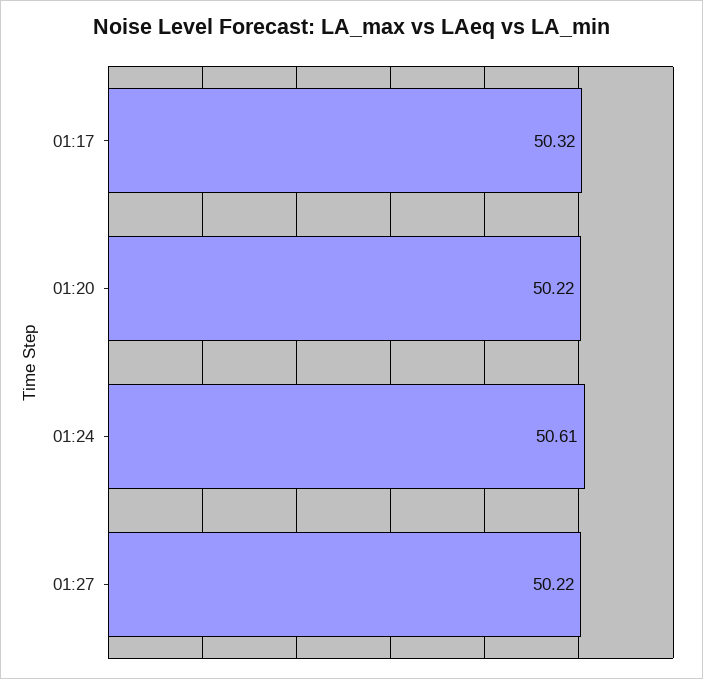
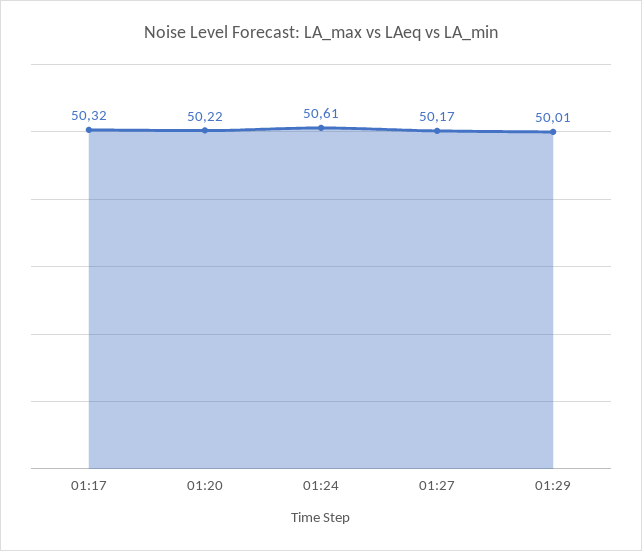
01:27: 50.22 -> 50.17
01:29: none -> 50.01

